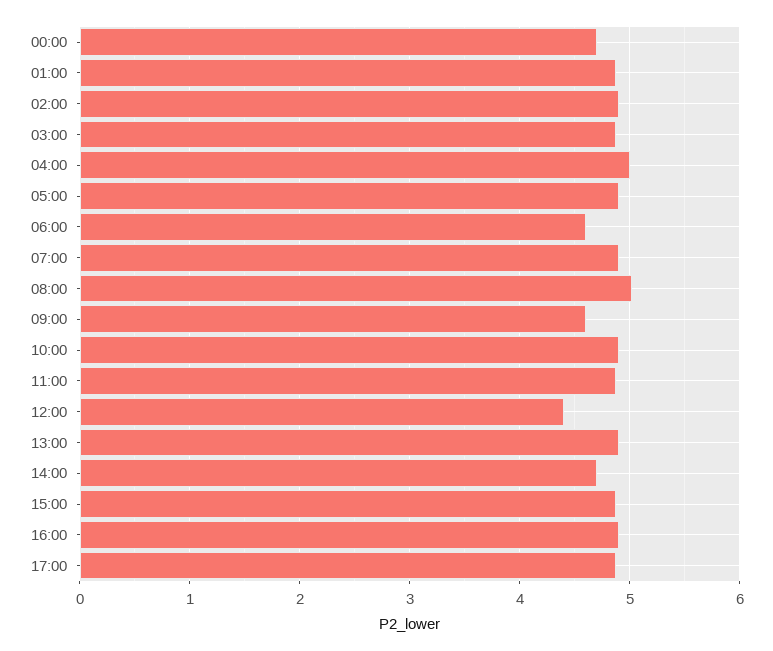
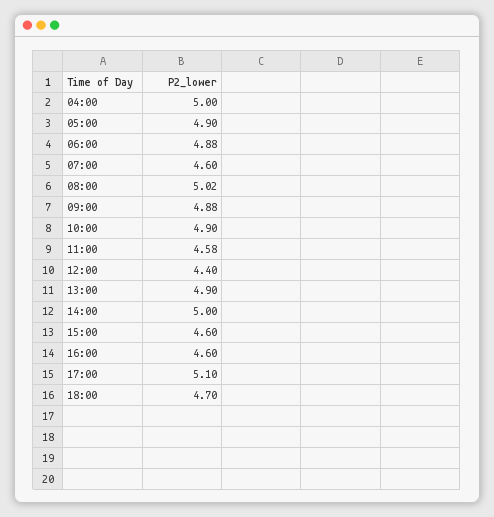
00:00: 4.7 -> none
01:00: 4.9 -> none
02:00: 4.9 -> none
03:00: 4.9 -> none
06:00: 4.6 -> 4.88
07:00: 4.9 -> 4.6
09:00: 4.6 -> 4.88
11:00: 4.9 -> 4.58
14:00: 4.7 -> 5
15:00: 4.9 -> 4.6
16:00: 4.9 -> 4.6
17:00: 4.9 -> 5.1
18:00: none -> 4.7

